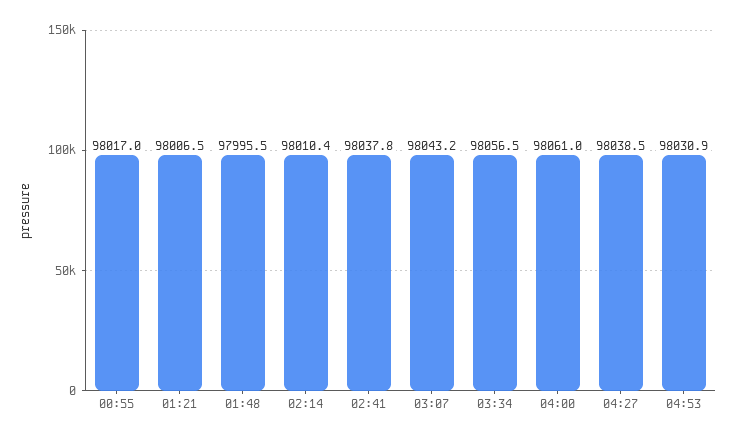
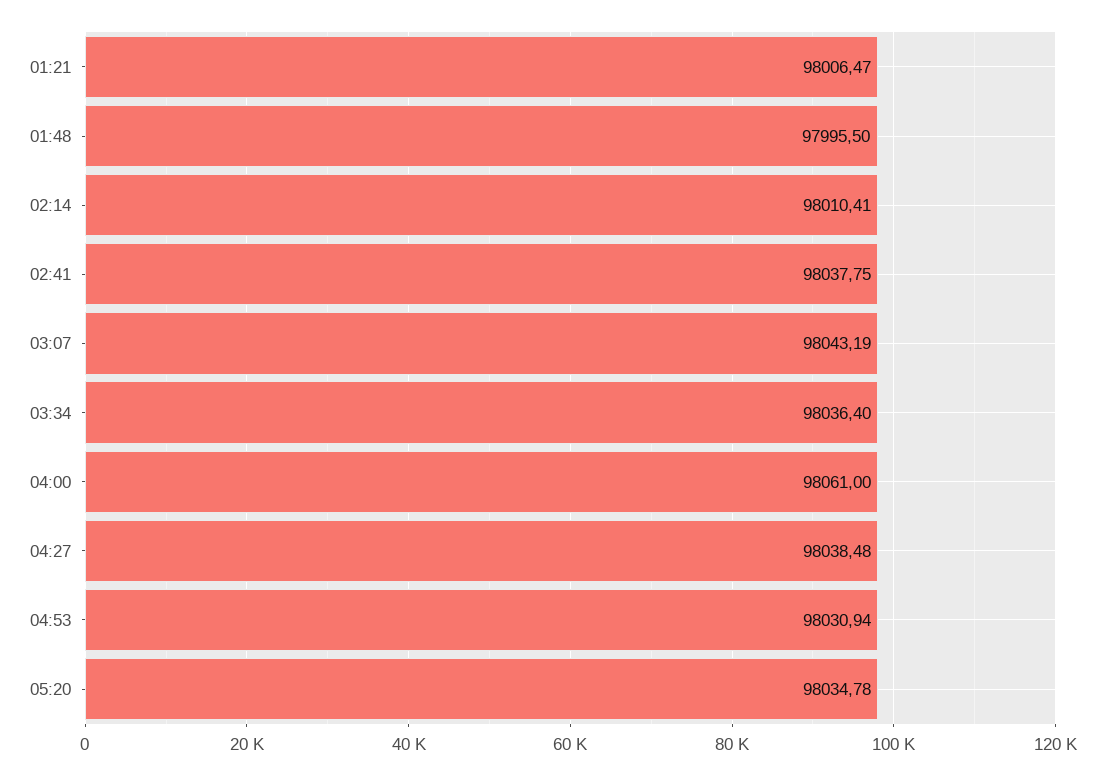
00:55: 98017 -> none
03:34: 98056.5 -> 98036.4
05:20: none -> 98034.78

